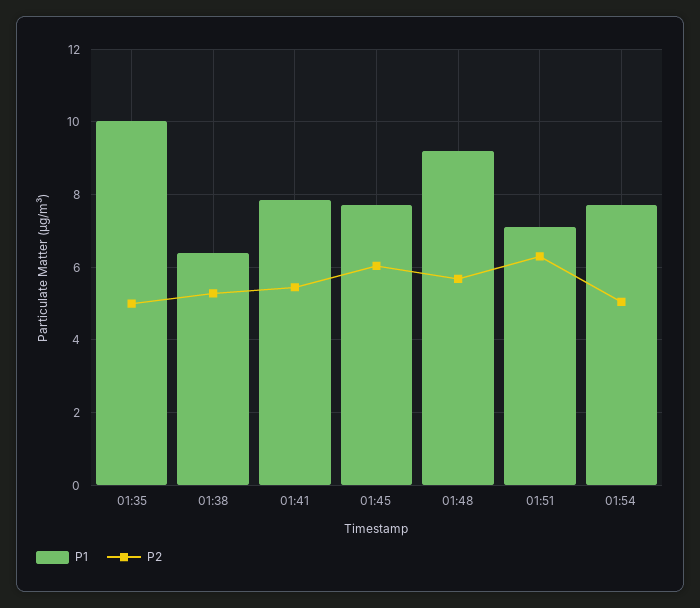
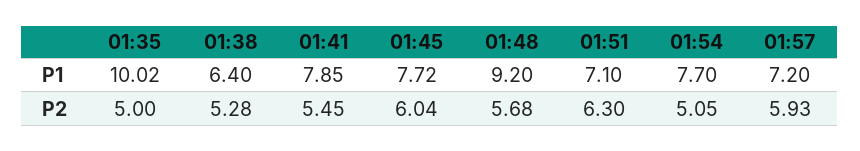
P1, 01:57: none -> 7.2
P2, 01:57: none -> 5.93

